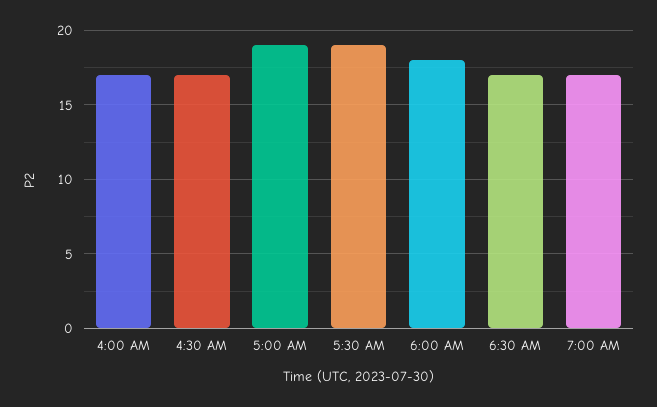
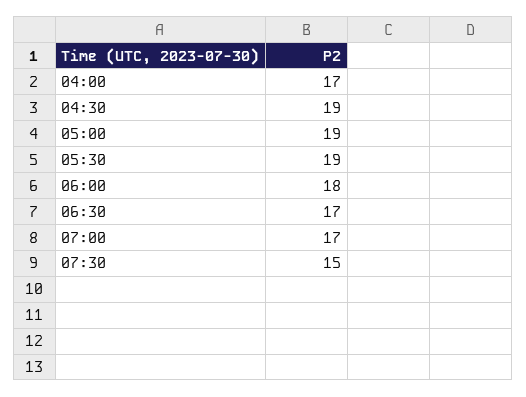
4:30 AM: 17 -> 19
07:30: none -> 15

